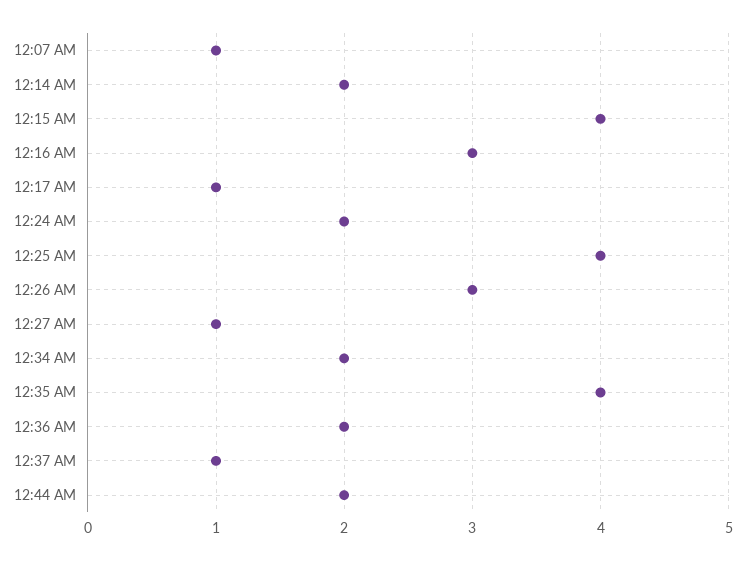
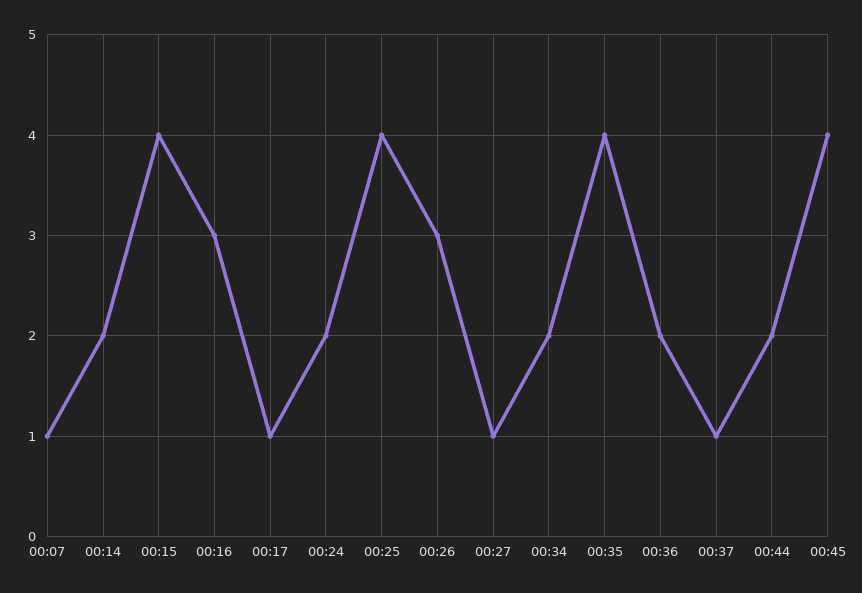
00:45: none -> 4

